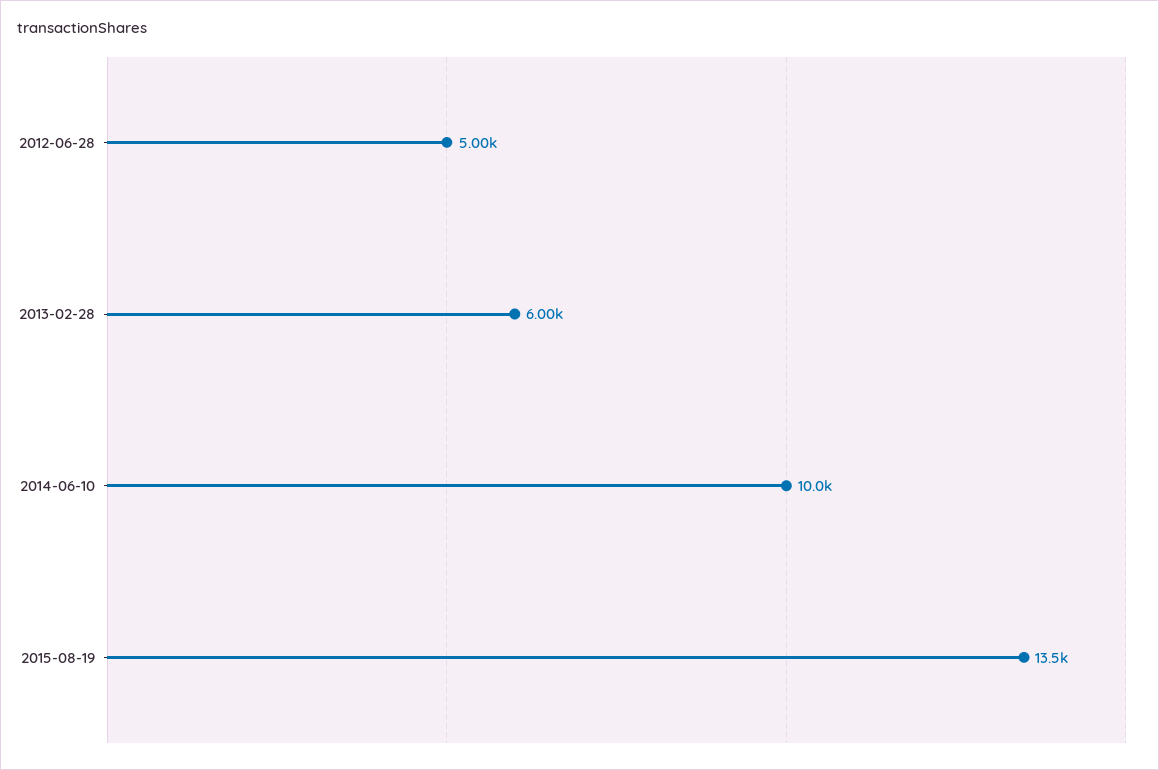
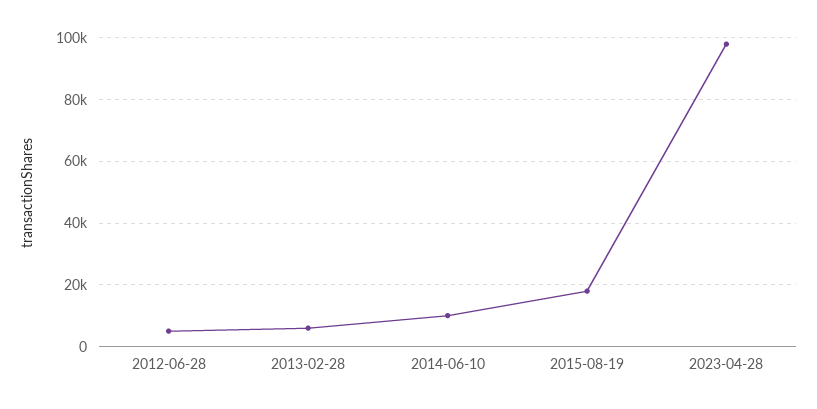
2015-08-19: 13500 -> 18000
2023-04-28: none -> 98000

